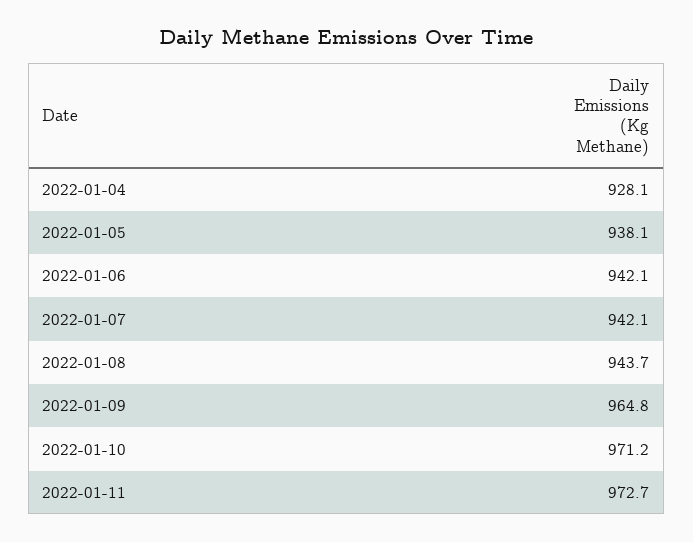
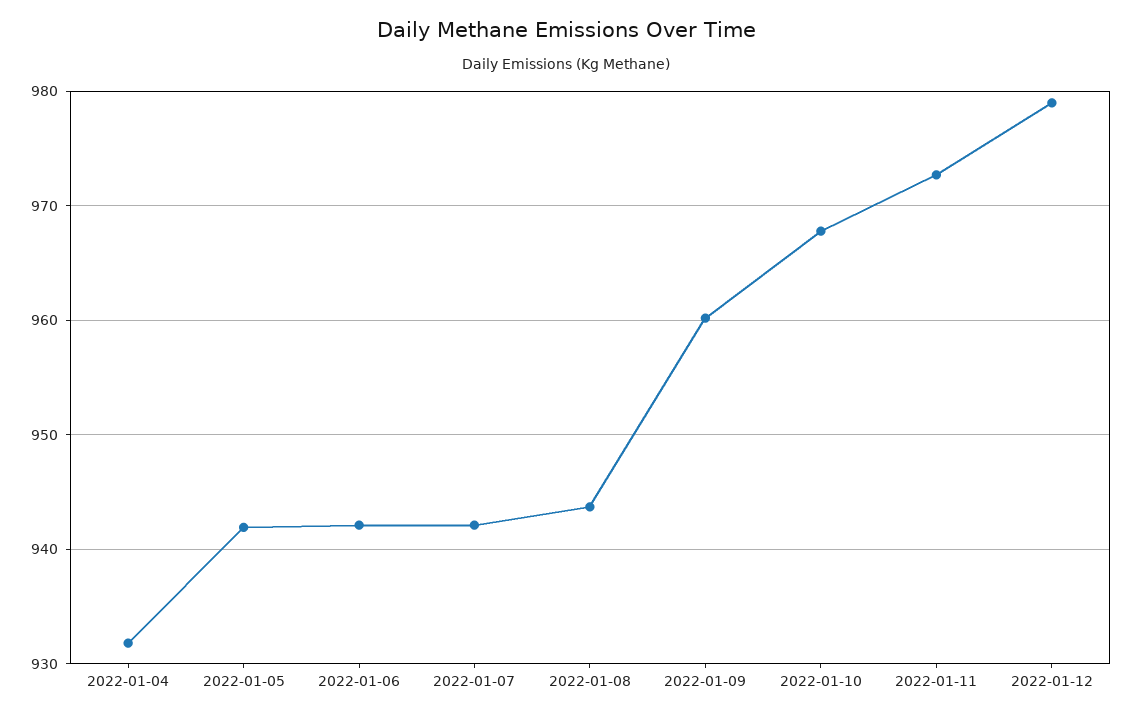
2022-01-04: 928.1 -> 932
2022-01-05: 938.1 -> 942
2022-01-09: 964.8 -> 960
2022-01-10: 971.2 -> 968
2022-01-12: none -> 979

